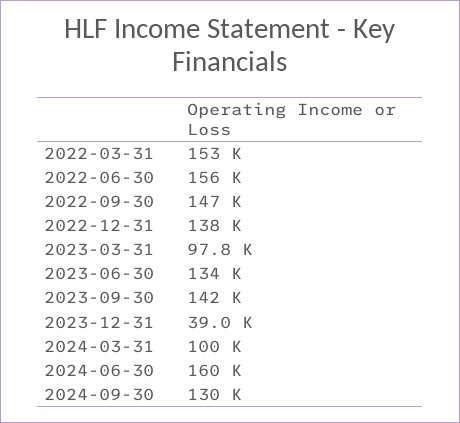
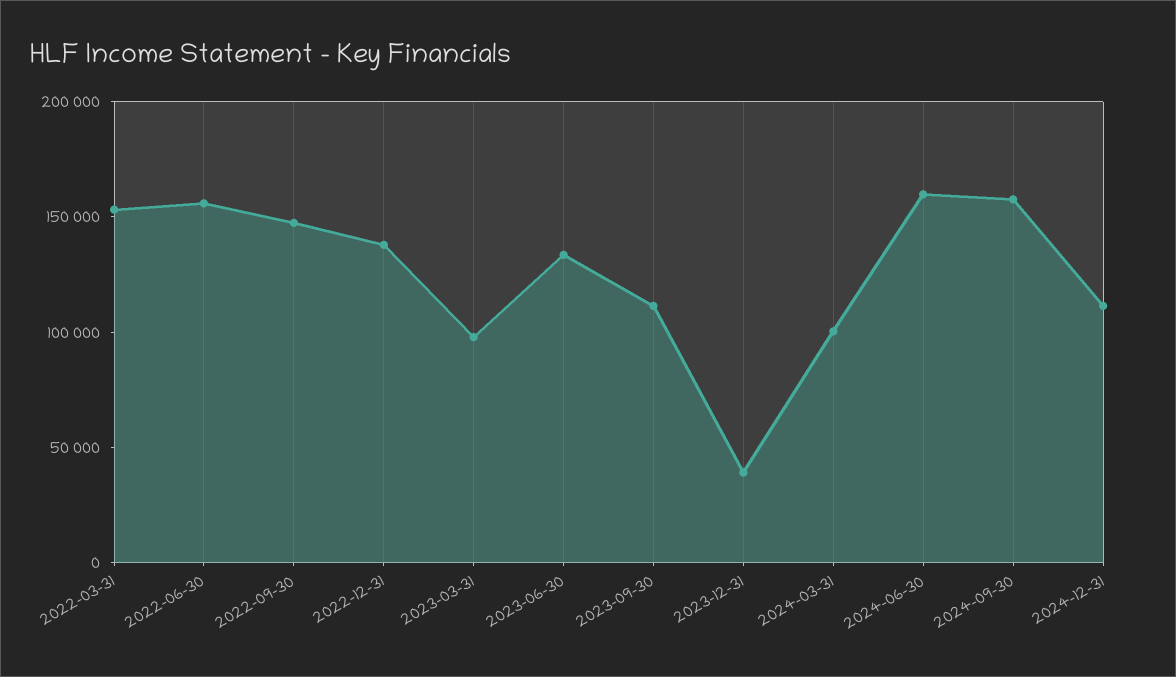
2023-09-30: 142000 -> 110000
2024-09-30: 130000 -> 160000
2024-12-31: none -> 110000

